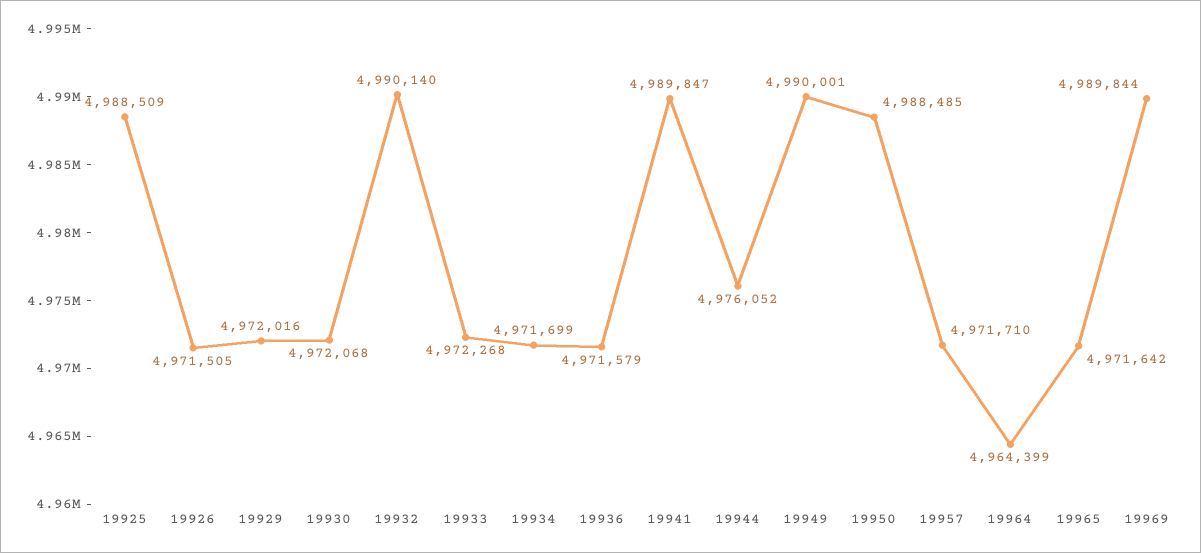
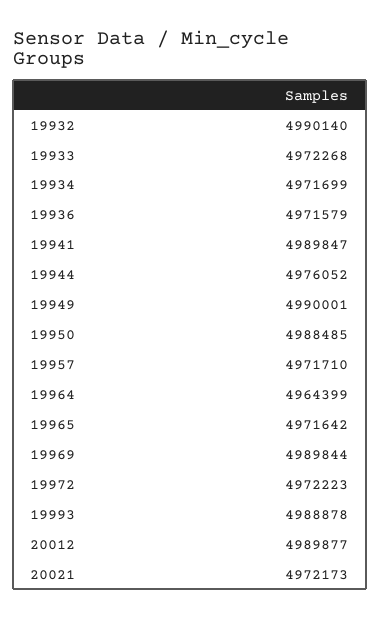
19925: 4988509 -> none
19926: 4971505 -> none
19929: 4972016 -> none
19930: 4972068 -> none
19972: none -> 4972223
19993: none -> 4988878
20012: none -> 4989877
20021: none -> 4972173

